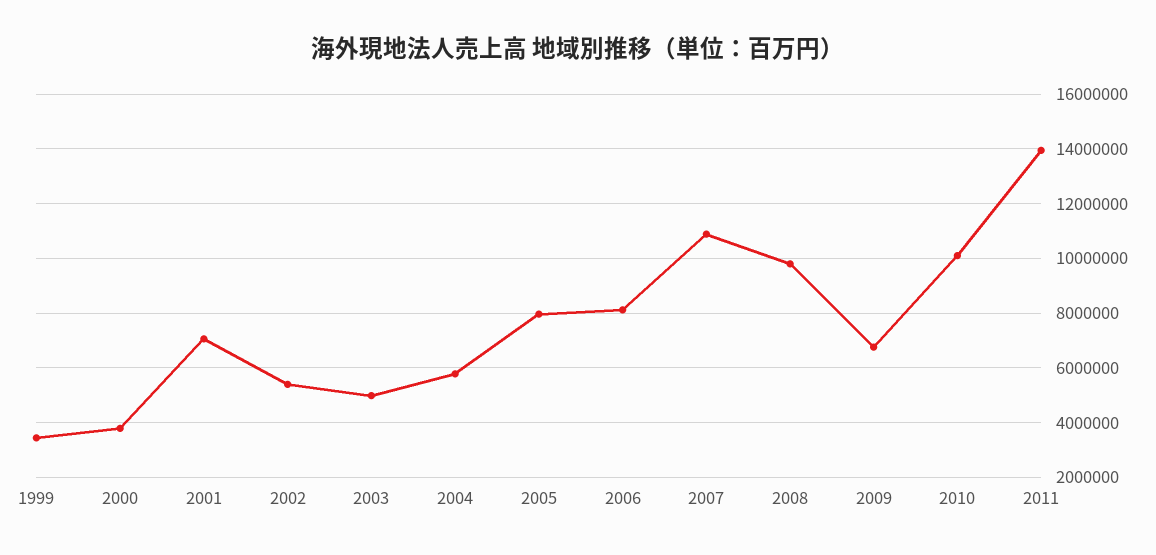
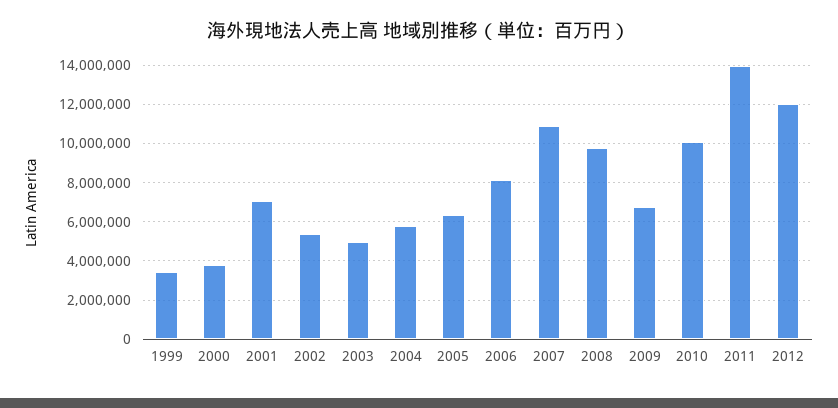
2005: 8000000 -> 6500000
2012: none -> 12000000

